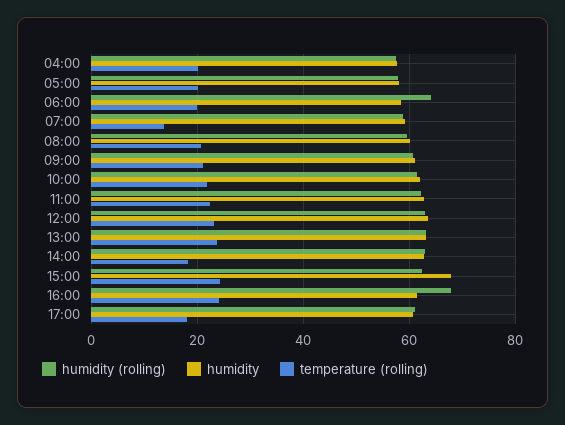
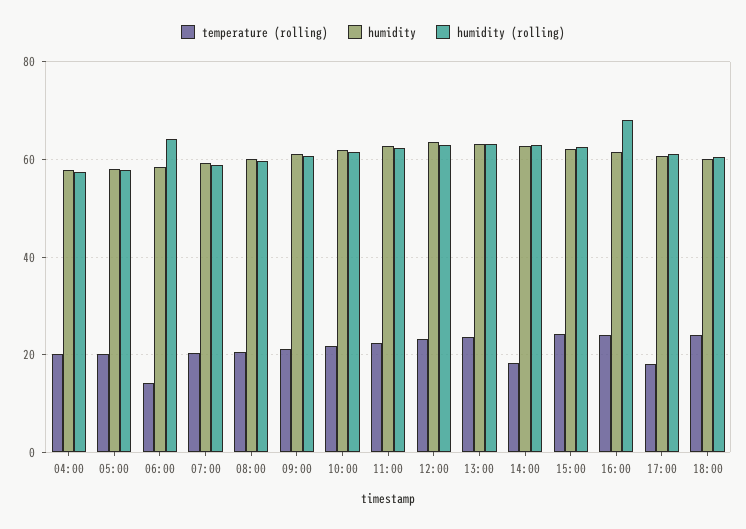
temperature (rolling), 06:00: 20 -> 14
temperature (rolling), 07:00: 14 -> 20
humidity, 15:00: 68 -> 62
temperature (rolling), 18:00: none -> 24
humidity, 18:00: none -> 60
humidity (rolling), 18:00: none -> 60

